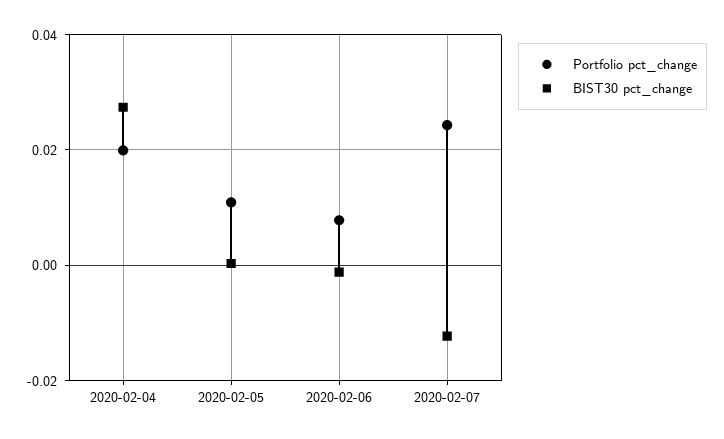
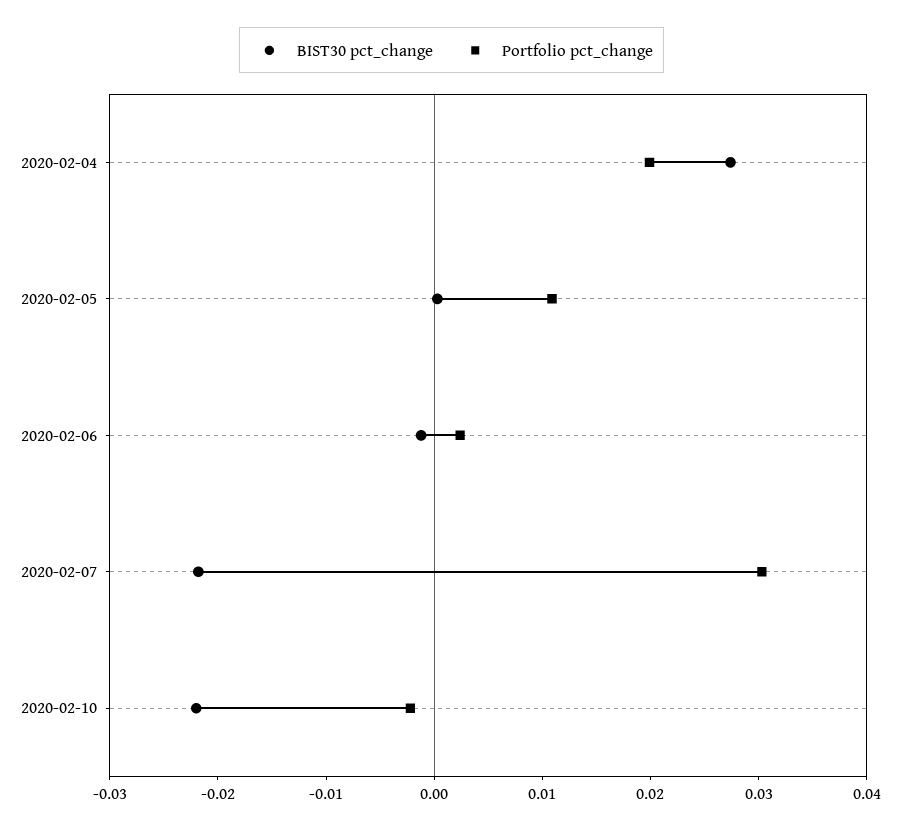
Portfolio pct_change, 2020-02-06: 0.008 -> 0.002
Portfolio pct_change, 2020-02-07: 0.024 -> 0.03
BIST30 pct_change, 2020-02-07: -0.012 -> -0.022
BIST30 pct_change, 2020-02-10: none -> -0.022
Portfolio pct_change, 2020-02-10: none -> -0.002

